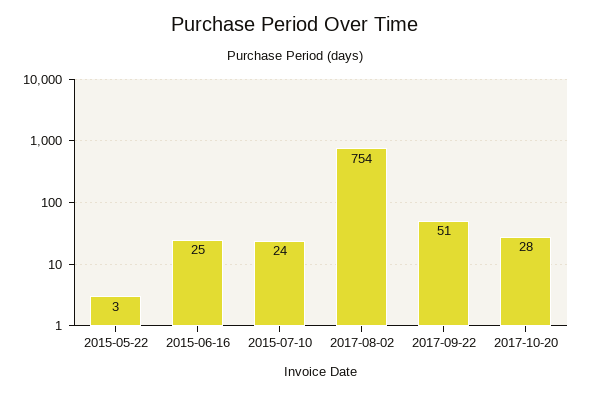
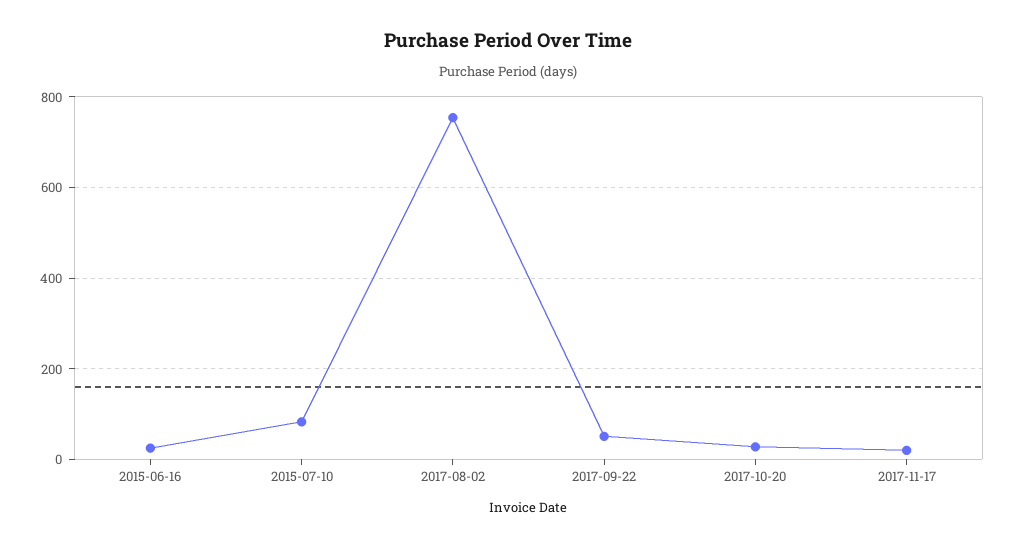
2015-05-22: 3 -> none
2015-07-10: 24 -> 80
2017-11-17: none -> 20

